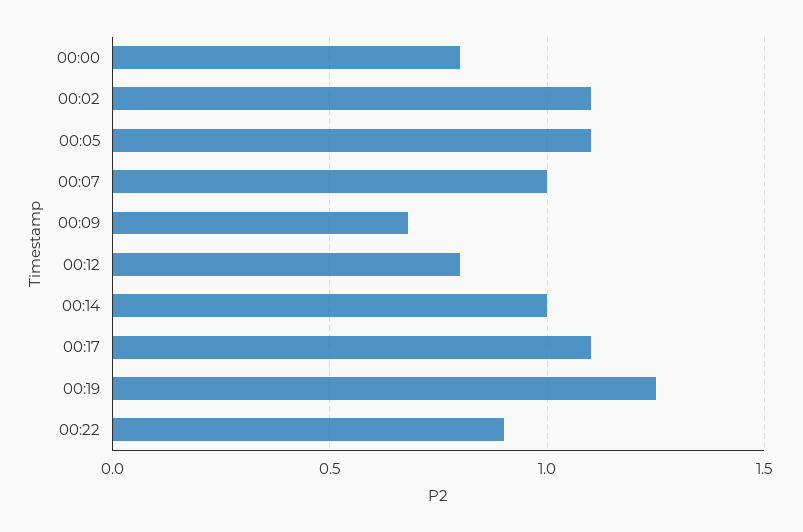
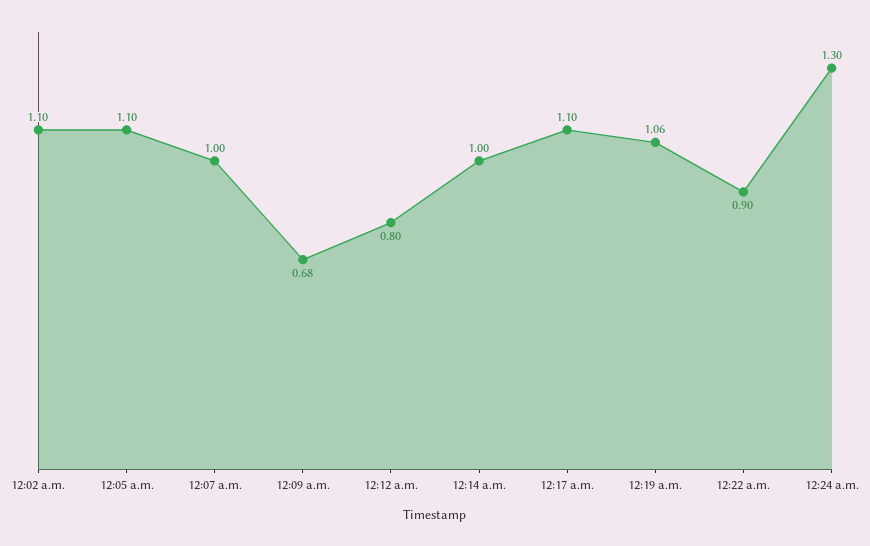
00:00: 0.8 -> none
00:19: 1.25 -> 1.06
12:24 a.m.: none -> 1.3

